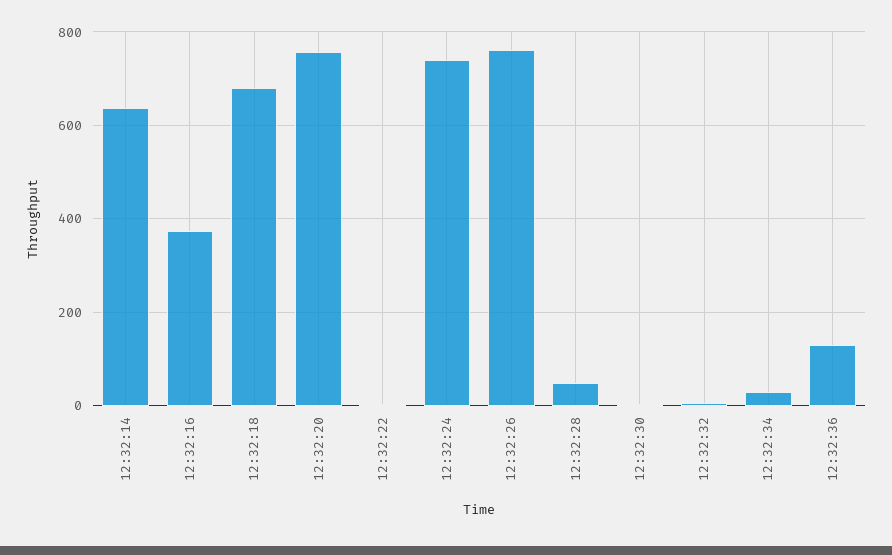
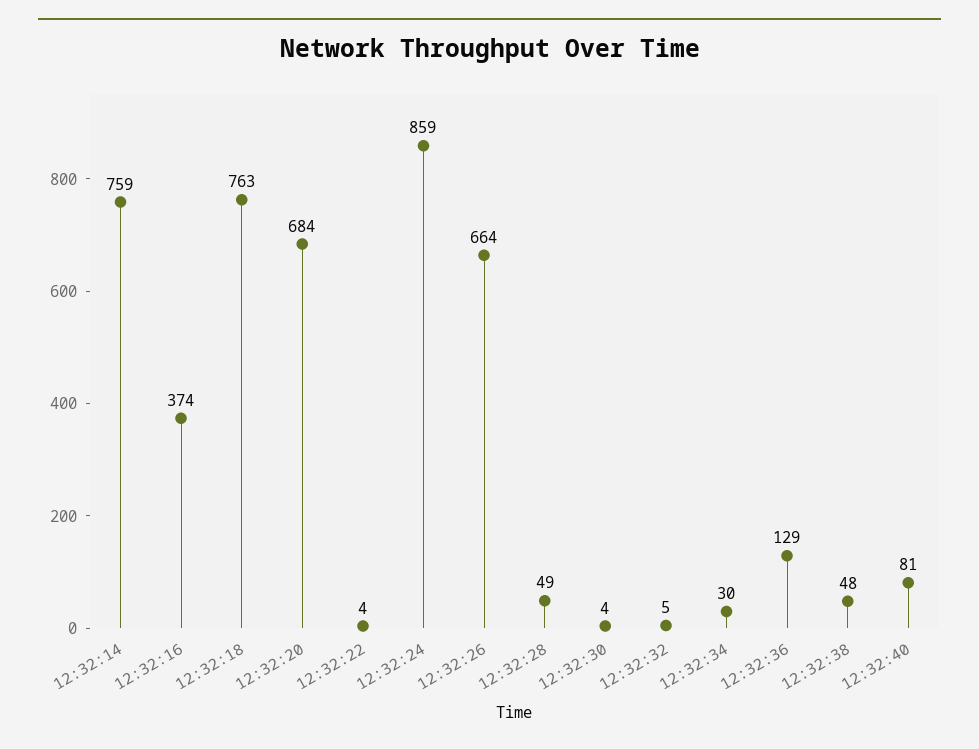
12:32:14: 640 -> 759
12:32:18: 680 -> 763
12:32:20: 760 -> 684
12:32:24: 740 -> 859
12:32:26: 760 -> 664
12:32:38: none -> 48
12:32:40: none -> 81

